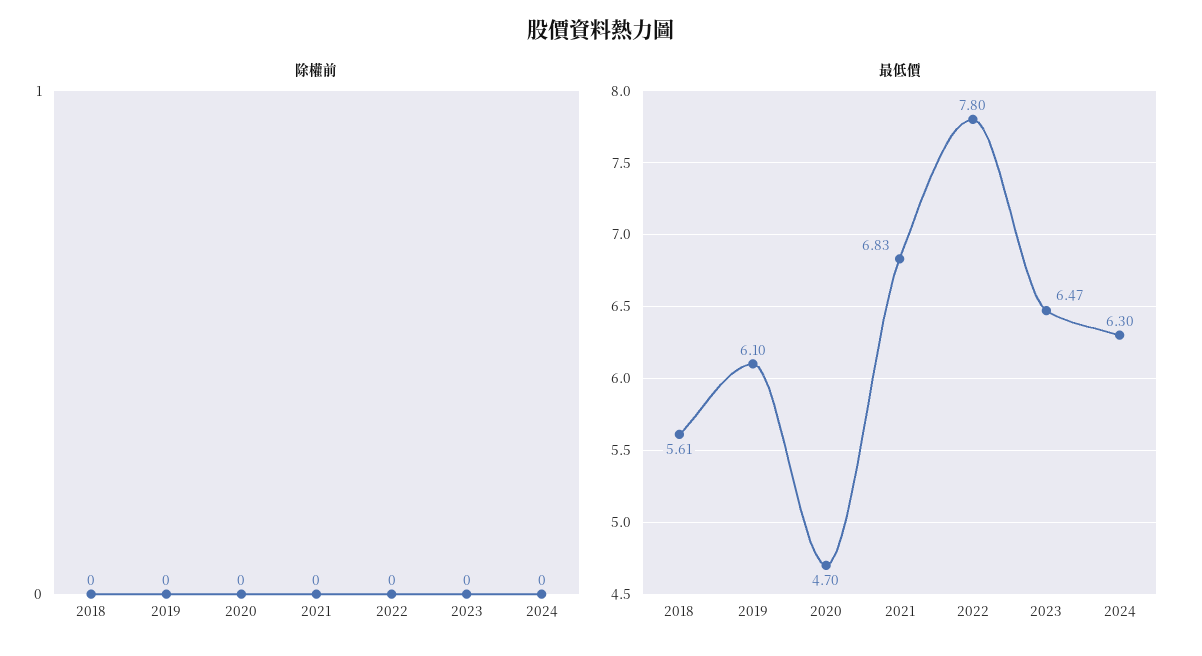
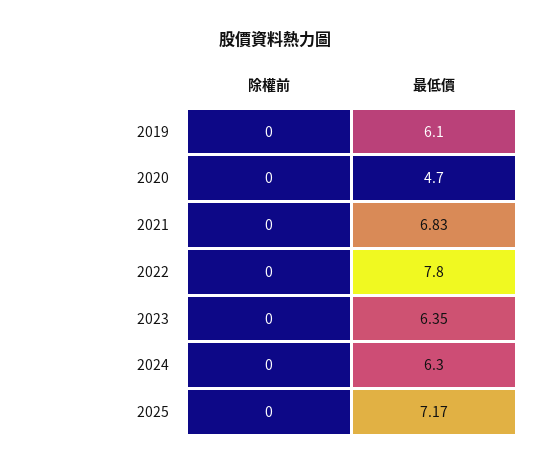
除權前, 2018: 0 -> none
最低價, 2018: 5.61 -> none
最低價, 2023: 6.47 -> 6.35
除權前, 2025: none -> 0
最低價, 2025: none -> 7.17

